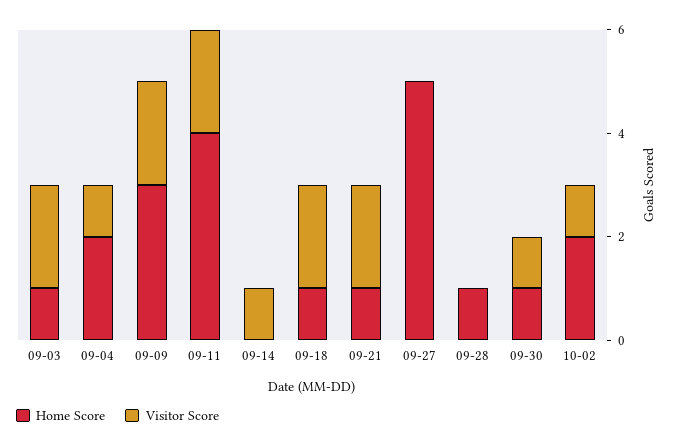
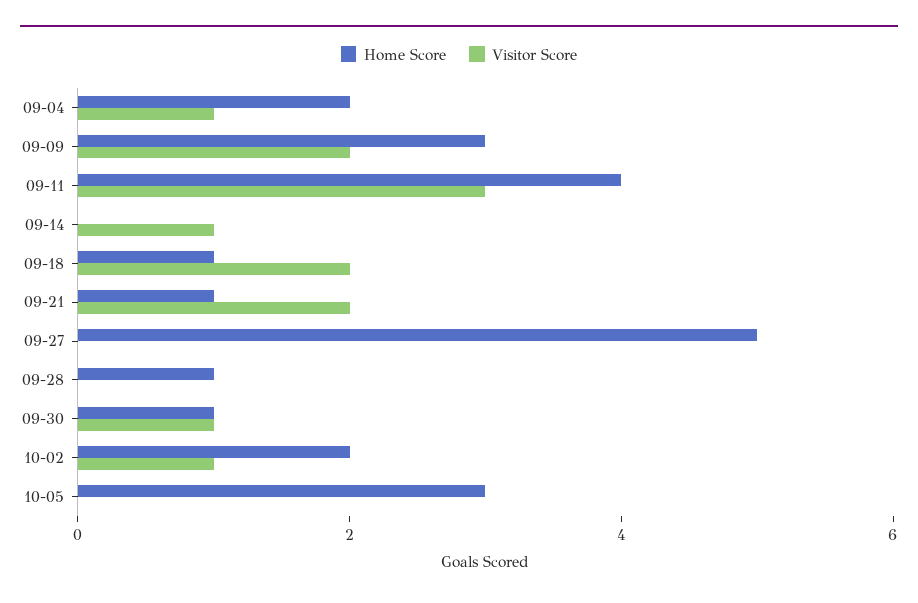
Home Score, 09-03: 1 -> none
Visitor Score, 09-03: 2 -> none
Visitor Score, 09-11: 2 -> 3
Home Score, 10-05: none -> 3
Visitor Score, 10-05: none -> 0

